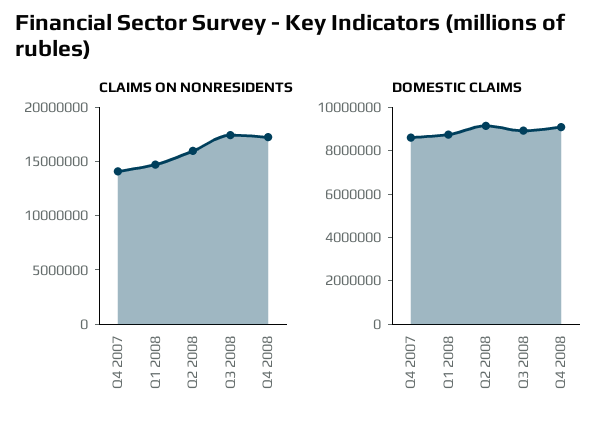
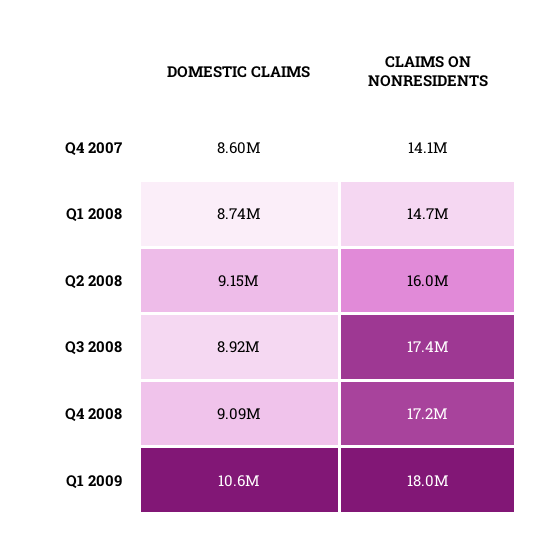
DOMESTIC CLAIMS, Q1 2009: none -> 10600000
CLAIMS ON NONRESIDENTS, Q1 2009: none -> 18000000

